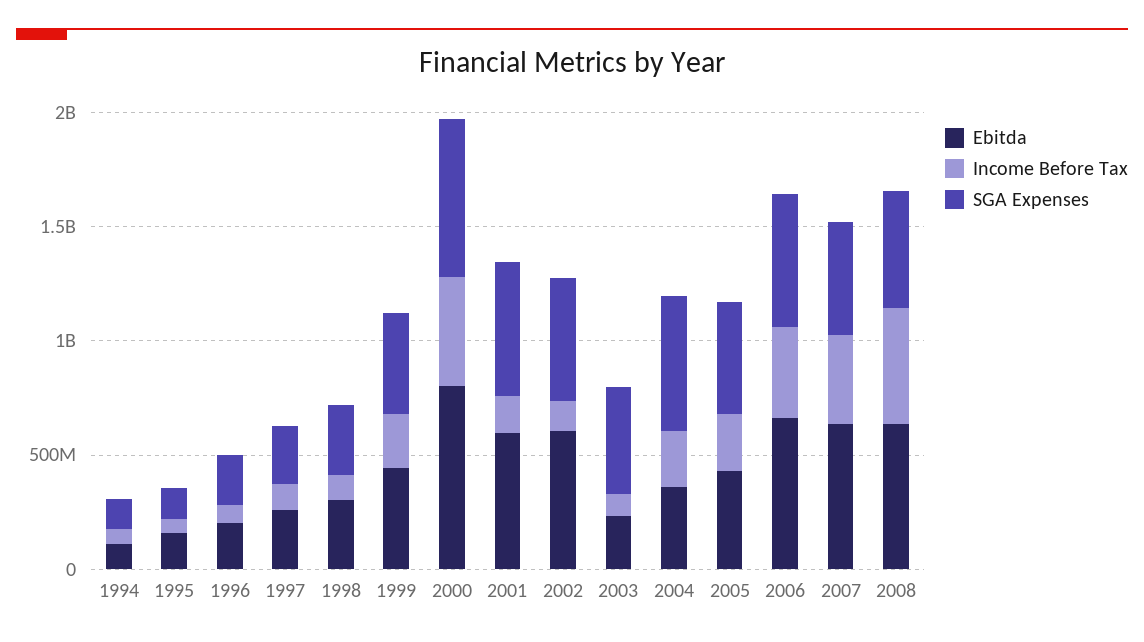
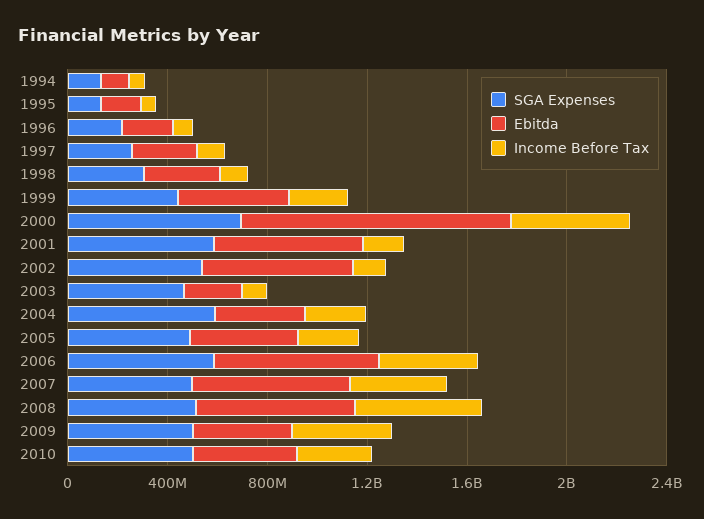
Ebitda, 2000: 800000000 -> 1100000000
SGA Expenses, 2009: none -> 500000000
Ebitda, 2009: none -> 400000000
Income Before Tax, 2009: none -> 400000000
SGA Expenses, 2010: none -> 500000000
Ebitda, 2010: none -> 400000000
Income Before Tax, 2010: none -> 300000000

